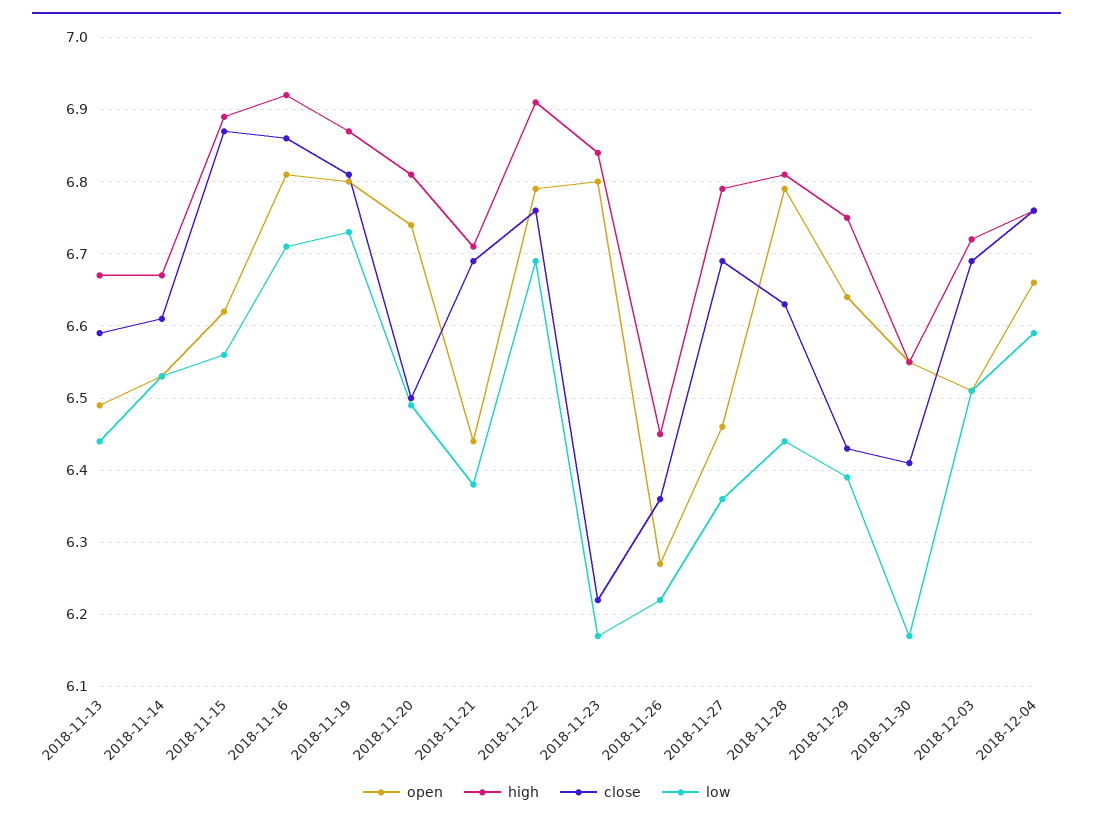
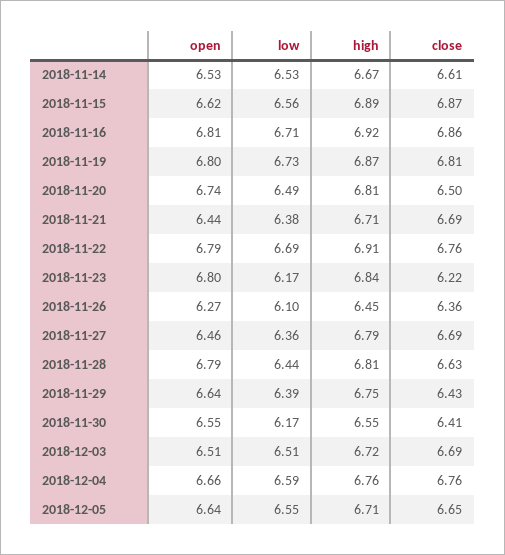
open, 2018-11-13: 6.49 -> none
high, 2018-11-13: 6.67 -> none
close, 2018-11-13: 6.59 -> none
low, 2018-11-13: 6.44 -> none
low, 2018-11-26: 6.22 -> 6.1
open, 2018-12-05: none -> 6.64
low, 2018-12-05: none -> 6.55
high, 2018-12-05: none -> 6.71
close, 2018-12-05: none -> 6.65

